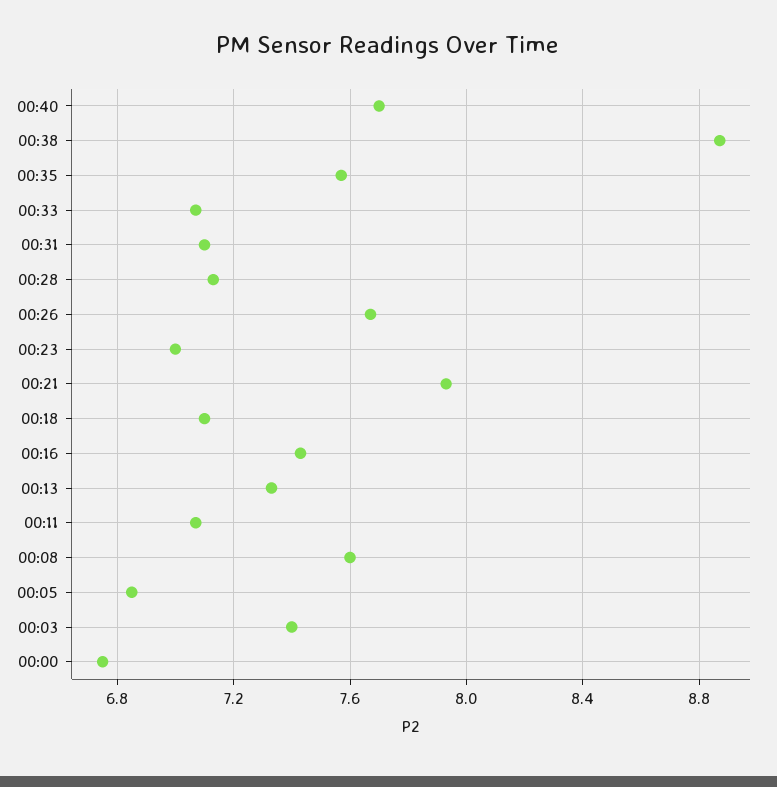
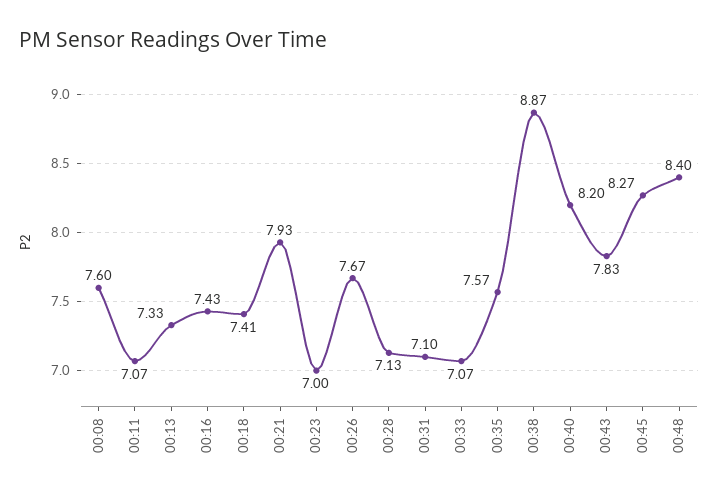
00:40: 7.7 -> 8.2
00:18: 7.1 -> 7.41
00:05: 6.85 -> none
00:03: 7.4 -> none
00:00: 6.75 -> none
00:43: none -> 7.83
00:45: none -> 8.27
00:48: none -> 8.4

